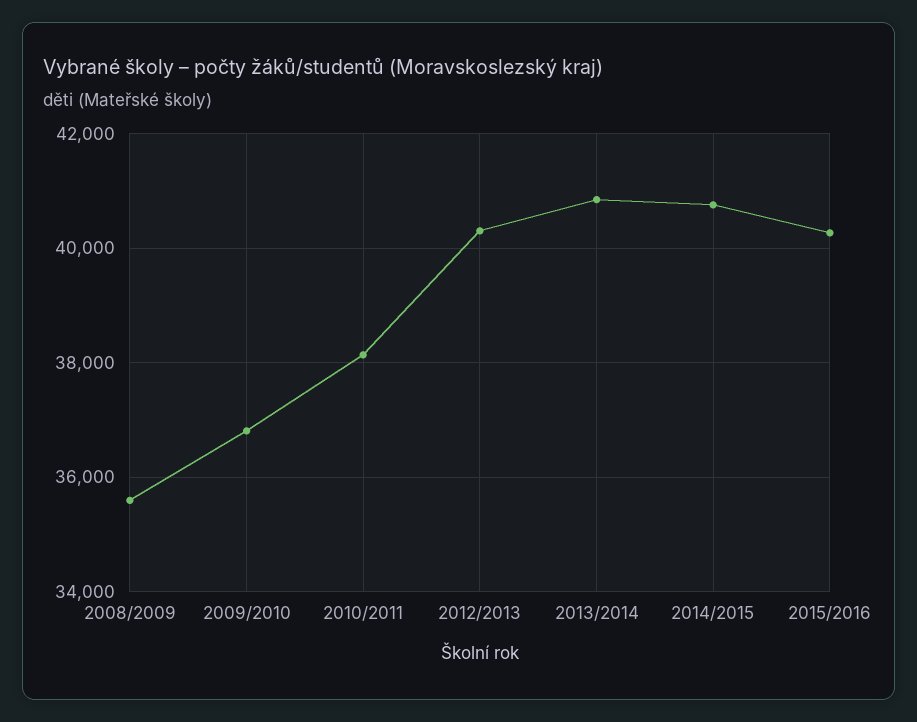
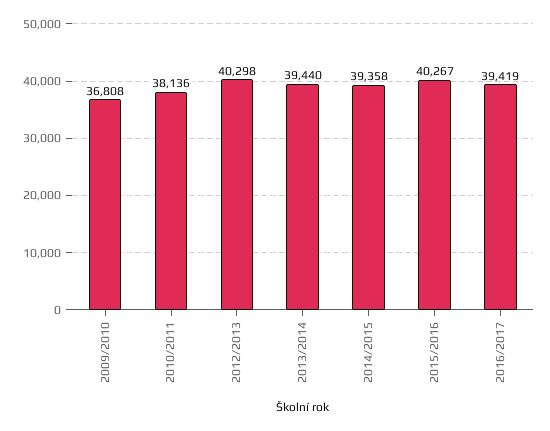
2008/2009: 35600 -> none
2013/2014: 40800 -> 39440
2014/2015: 40800 -> 39358
2016/2017: none -> 39419

